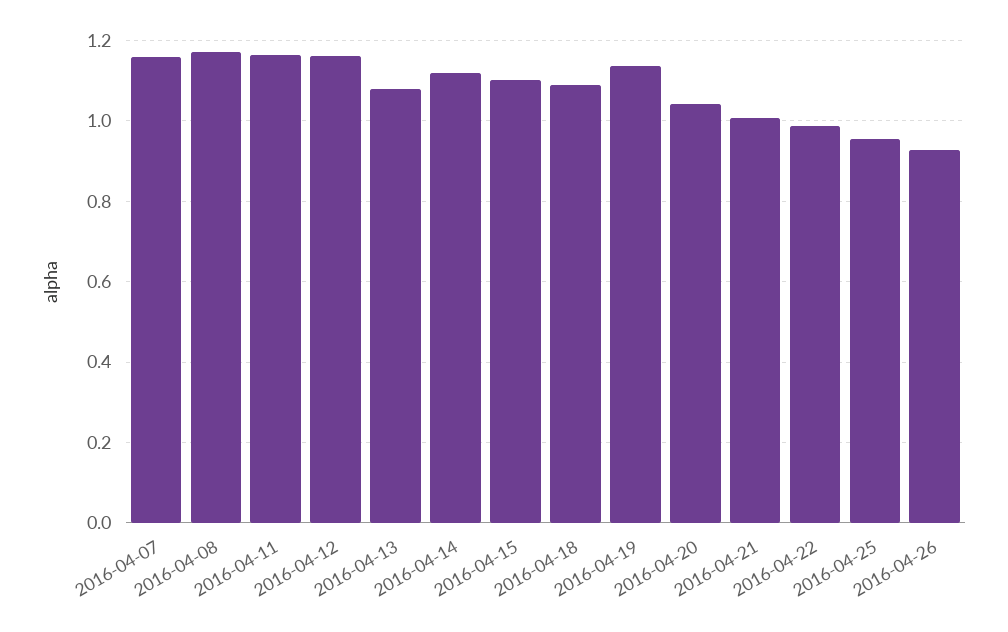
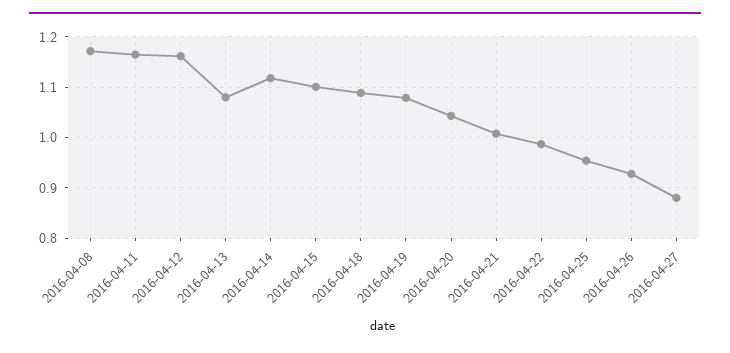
2016-04-07: 1.16 -> none
2016-04-19: 1.14 -> 1.08
2016-04-27: none -> 0.88

